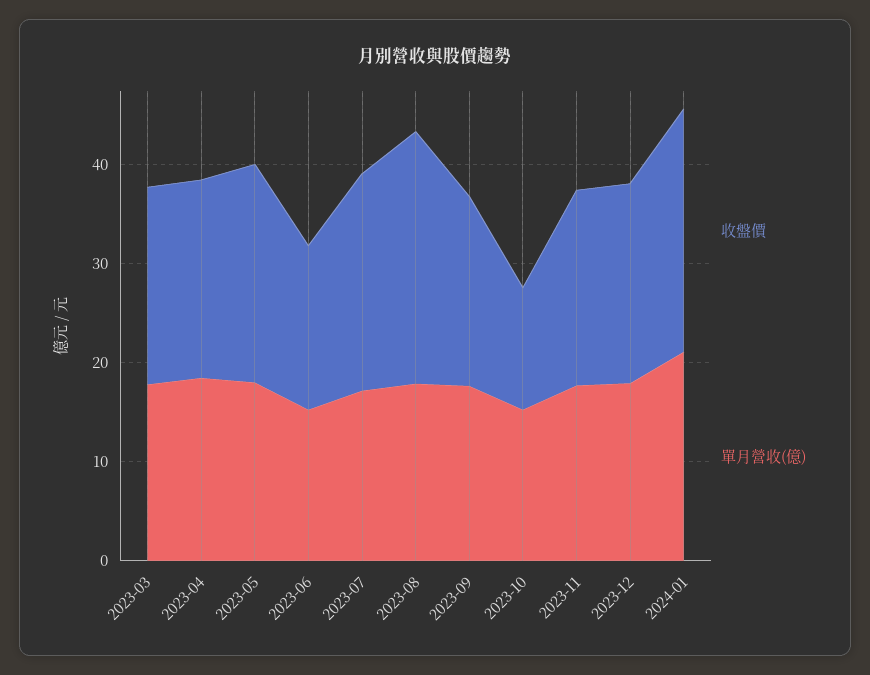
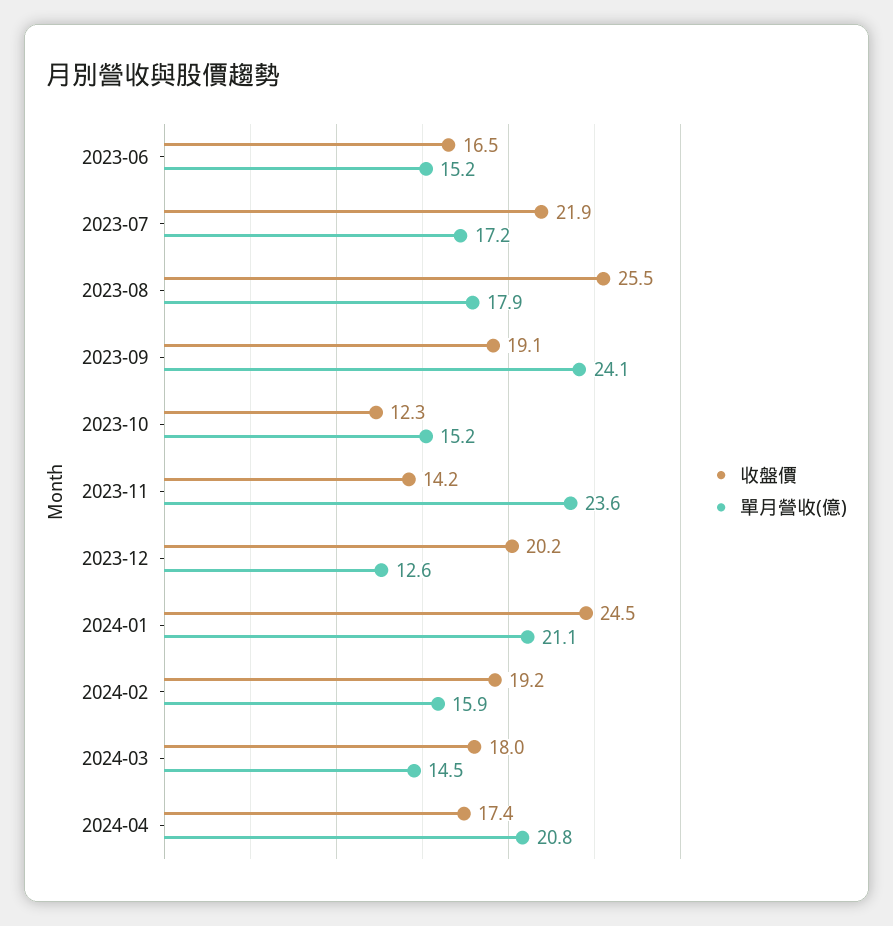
收盤價, 2023-03: 20 -> none
單月營收(億), 2023-03: 18 -> none
收盤價, 2023-04: 20 -> none
單月營收(億), 2023-04: 18 -> none
收盤價, 2023-05: 22 -> none
單月營收(億), 2023-05: 18 -> none
單月營收(億), 2023-09: 18 -> 24.1
收盤價, 2023-11: 20 -> 14.2
單月營收(億), 2023-11: 18 -> 23.6
單月營收(億), 2023-12: 18 -> 12.6
收盤價, 2024-02: none -> 19.2
單月營收(億), 2024-02: none -> 15.9
收盤價, 2024-03: none -> 18
單月營收(億), 2024-03: none -> 14.5
收盤價, 2024-04: none -> 17.4
單月營收(億), 2024-04: none -> 20.8

